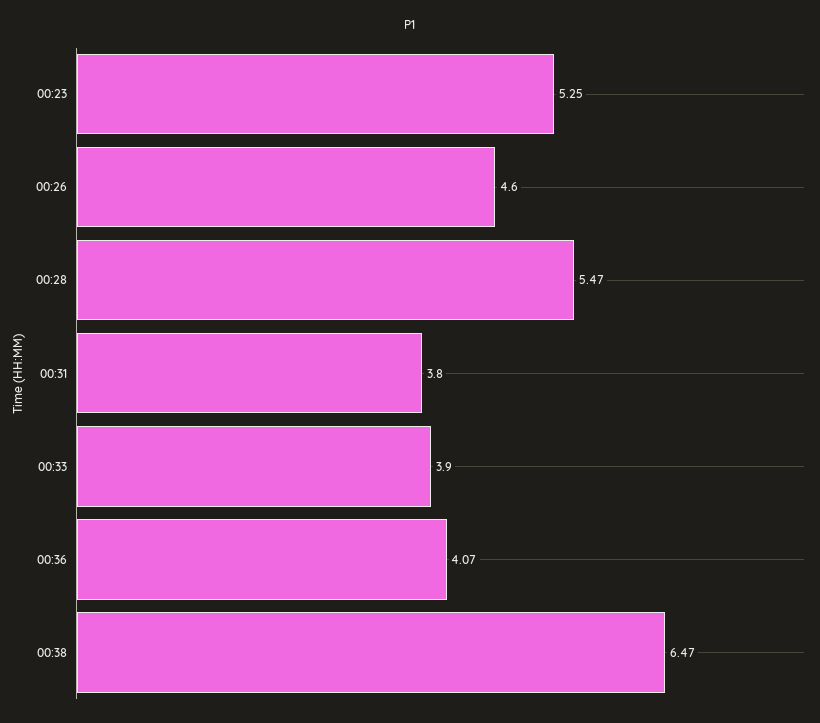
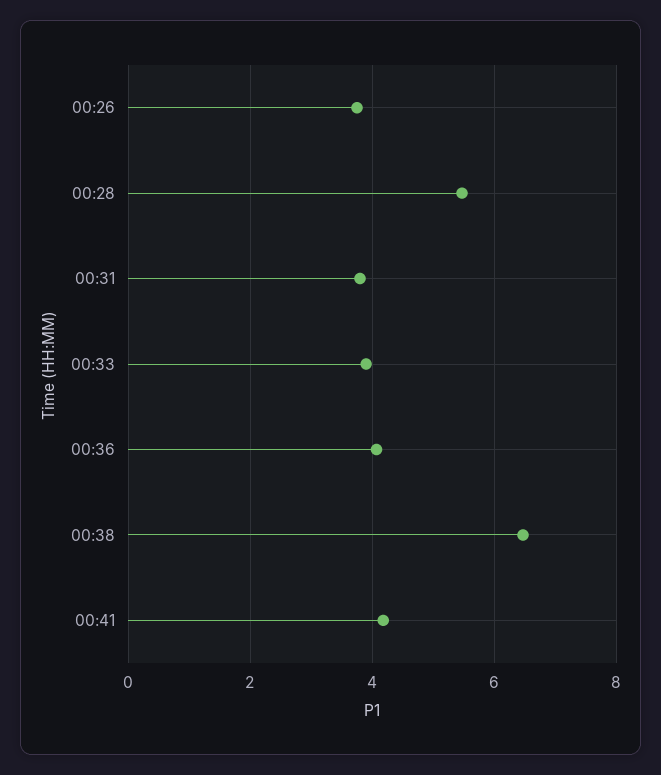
00:23: 5.25 -> none
00:26: 4.6 -> 3.8
00:41: none -> 4.2

